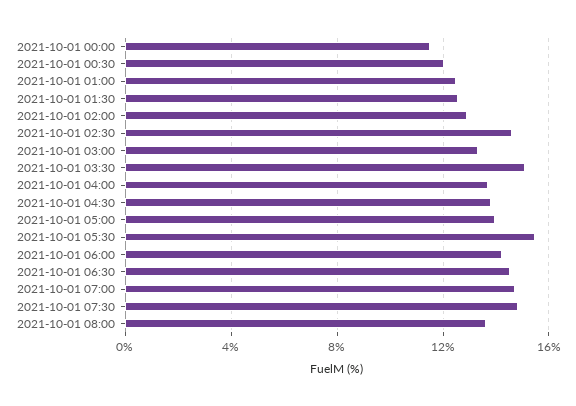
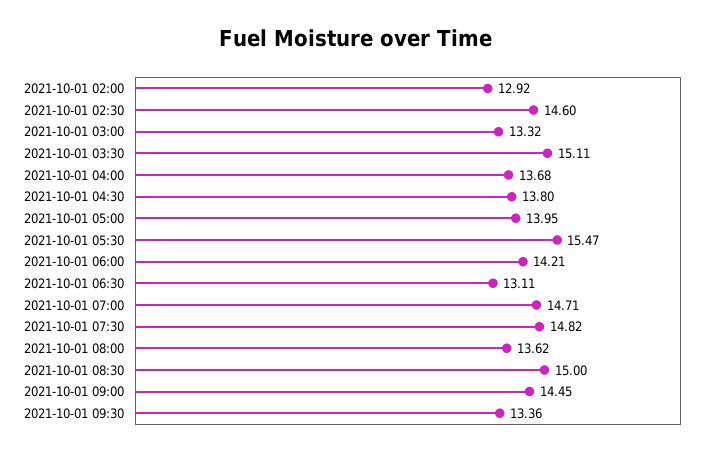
2021-10-01 00:00: 11.5 -> none
2021-10-01 00:30: 12 -> none
2021-10-01 01:00: 12.5 -> none
2021-10-01 01:30: 12.5 -> none
2021-10-01 06:30: 14.5 -> 13.11
2021-10-01 08:30: none -> 15
2021-10-01 09:00: none -> 14.45
2021-10-01 09:30: none -> 13.36

